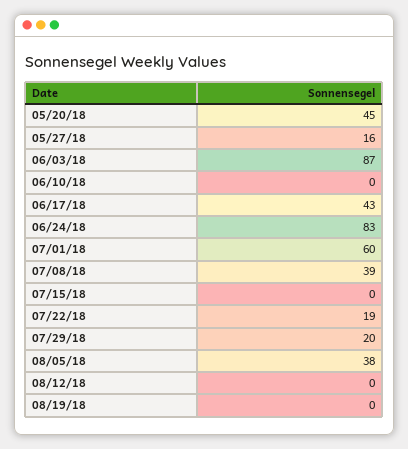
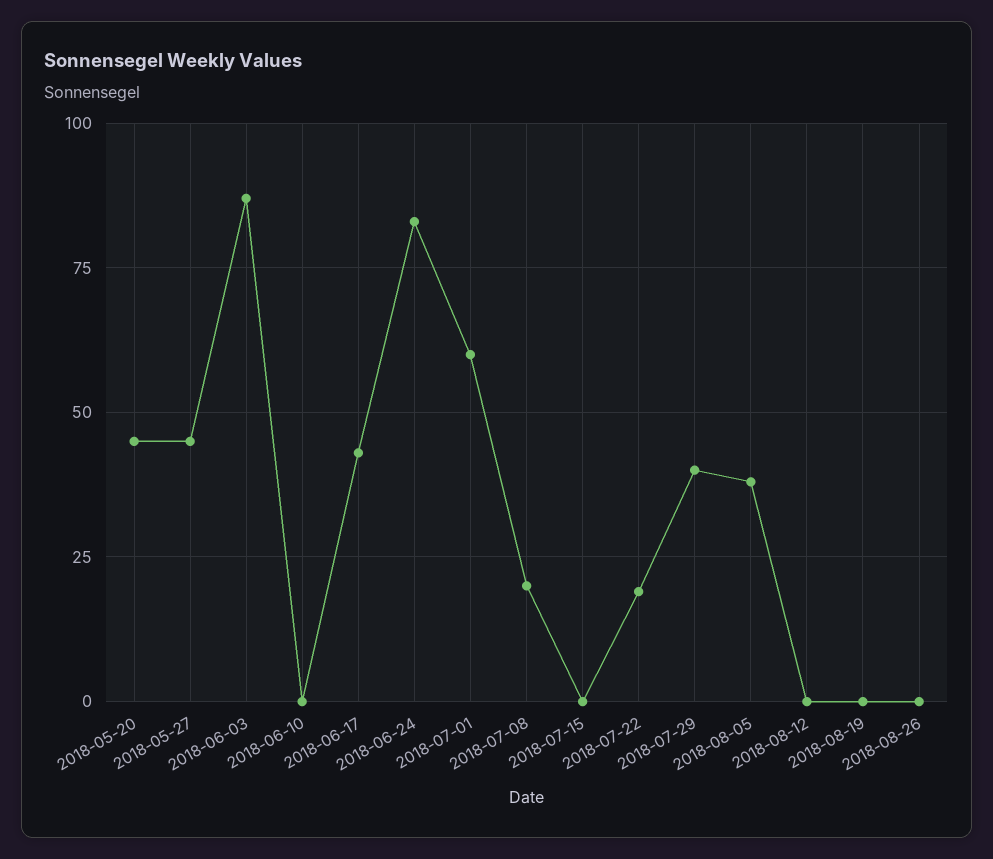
05/27/18: 16 -> 45
07/08/18: 39 -> 20
07/29/18: 20 -> 40
2018-08-26: none -> 0

